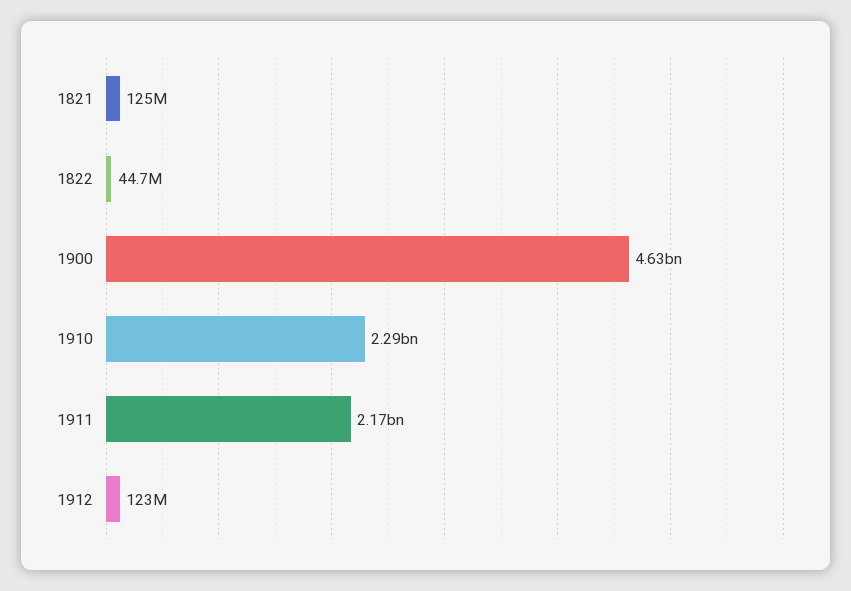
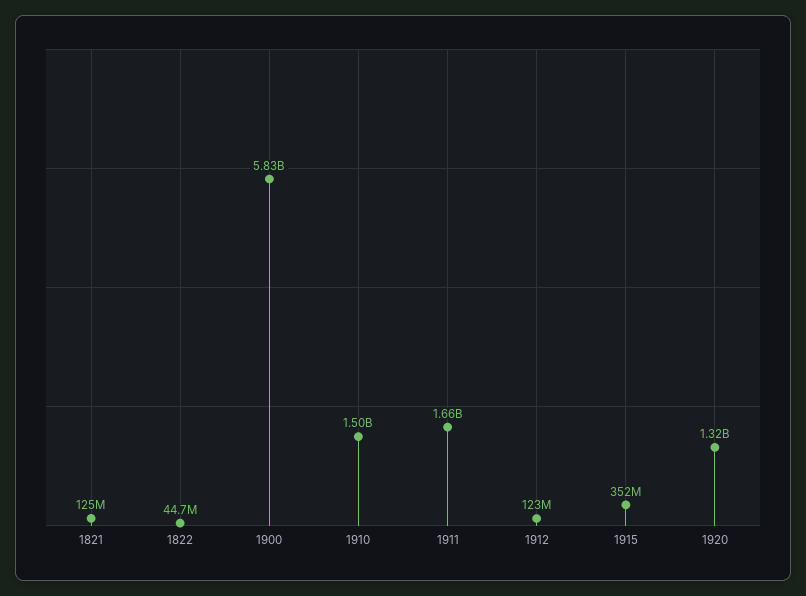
1900: 4630000000 -> 5830000000
1910: 2290000000 -> 1500000000
1911: 2170000000 -> 1660000000
1915: none -> 352000000
1920: none -> 1320000000

